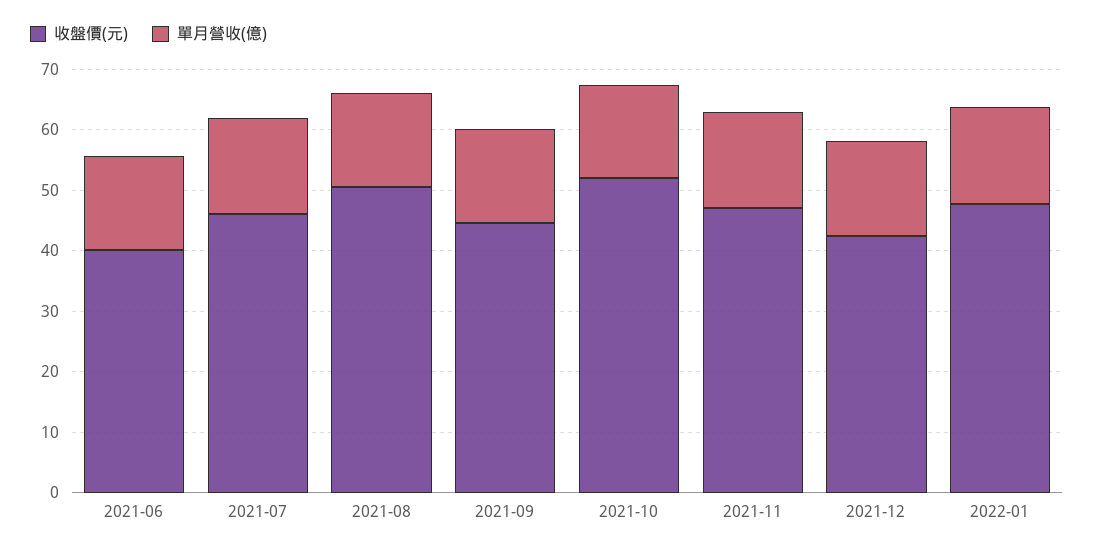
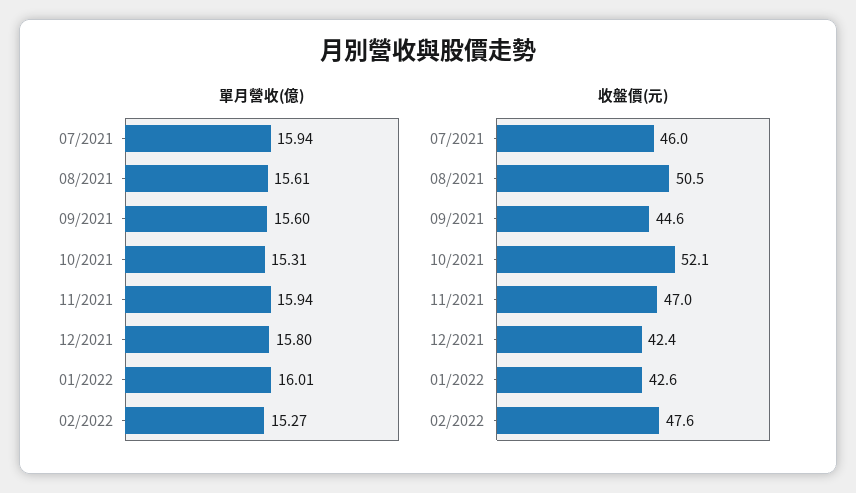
收盤價(元), 2021-06: 40 -> none
單月營收(億), 2021-06: 16 -> none
收盤價(元), 2022-01: 48 -> 42.6
單月營收(億), 02/2022: none -> 15.27
收盤價(元), 02/2022: none -> 47.6

